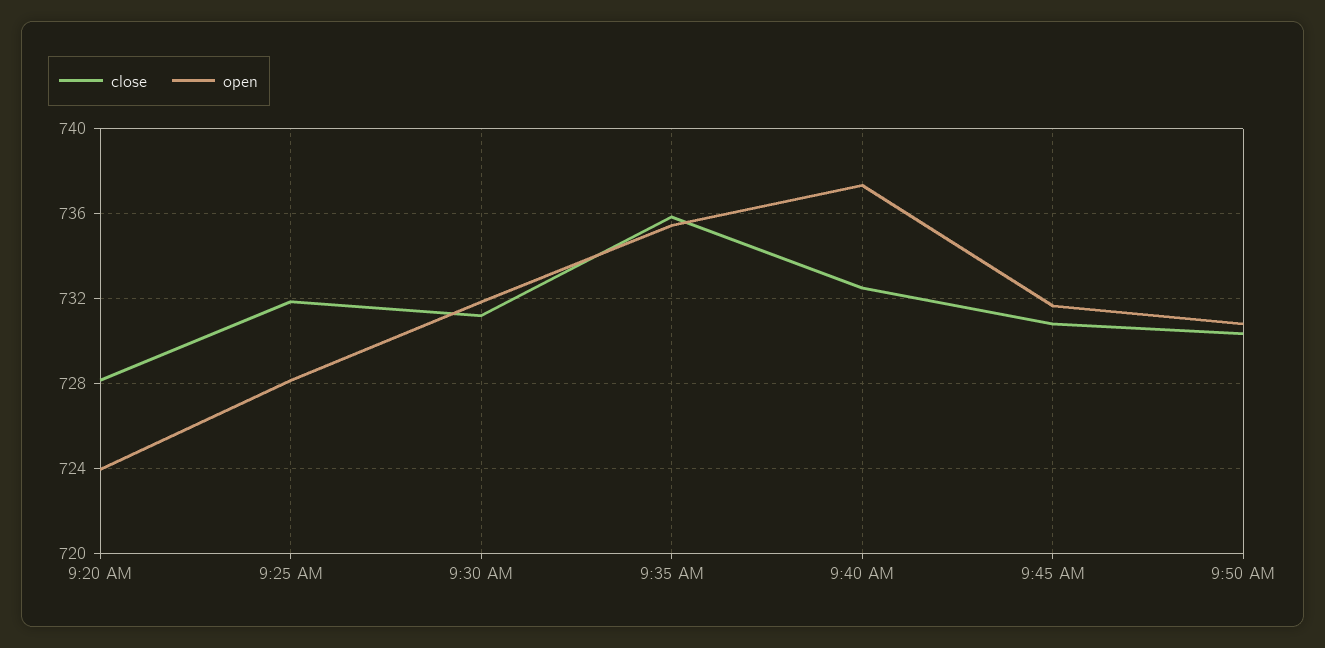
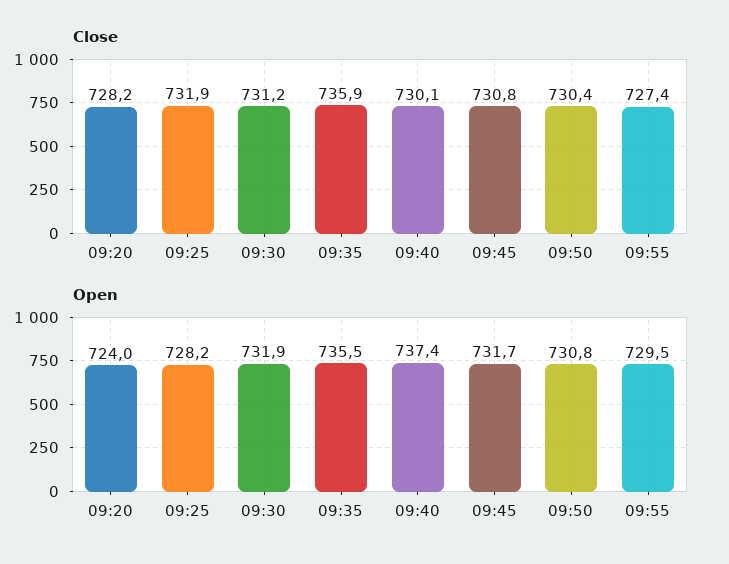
close, 9:40 AM: 732.5 -> 730.1
close, 09:55: none -> 727.4
open, 09:55: none -> 729.5

